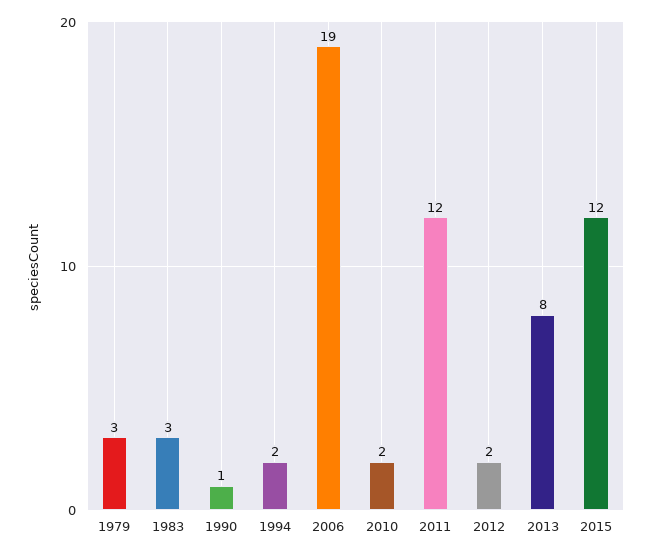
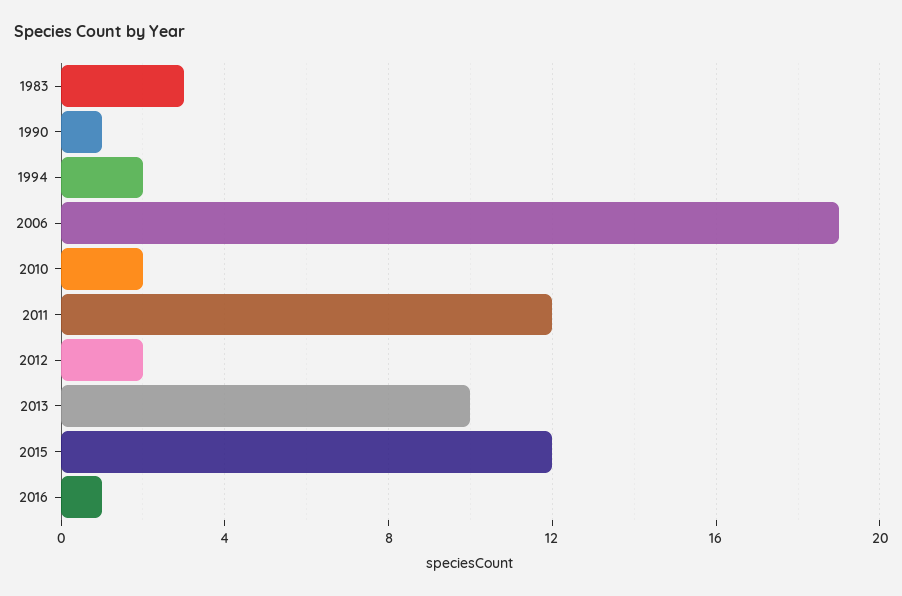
1979: 3 -> none
2013: 8 -> 10
2016: none -> 1

